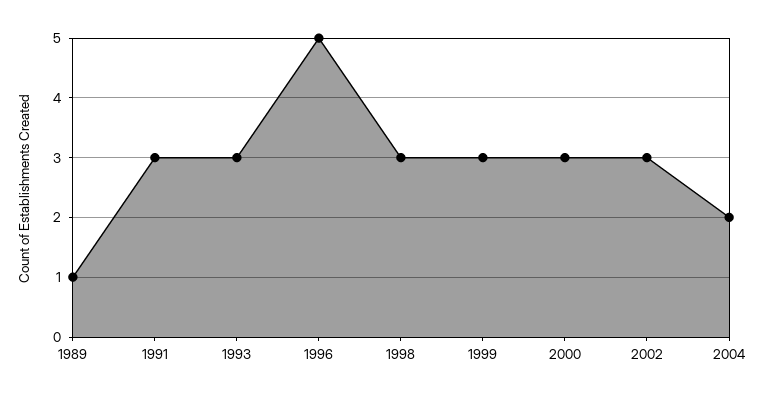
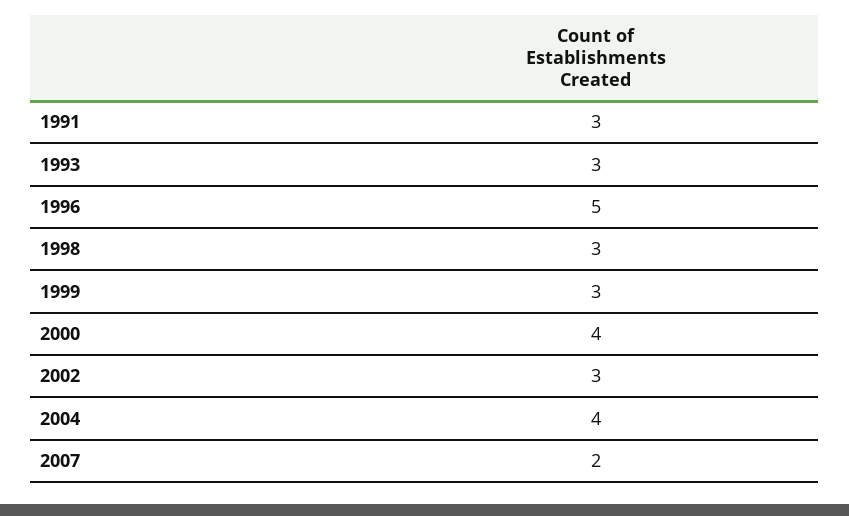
1989: 1 -> none
2000: 3 -> 4
2004: 2 -> 4
2007: none -> 2

